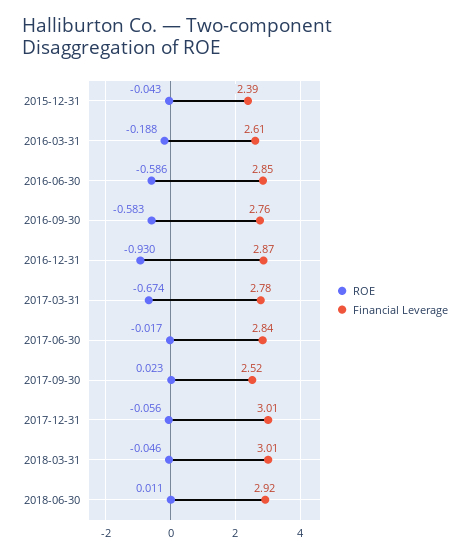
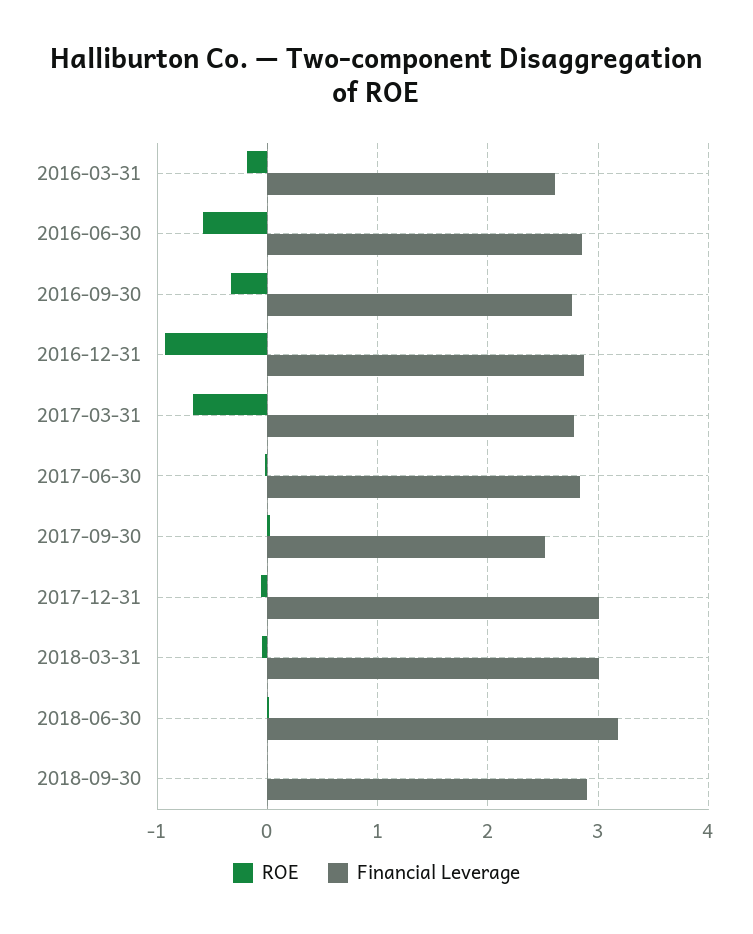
ROE, 2015-12-31: -0.043 -> none
Financial Leverage, 2015-12-31: 2.39 -> none
ROE, 2016-09-30: -0.583 -> -0.3
Financial Leverage, 2018-06-30: 2.92 -> 3.2
ROE, 2018-09-30: none -> 0
Financial Leverage, 2018-09-30: none -> 2.9

